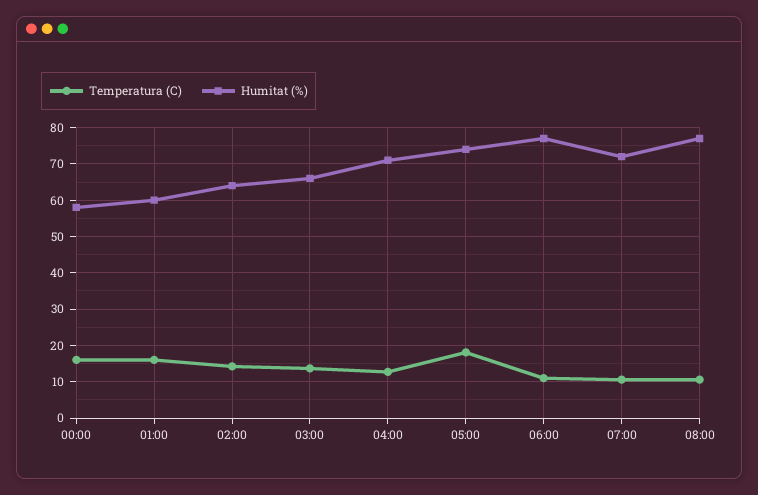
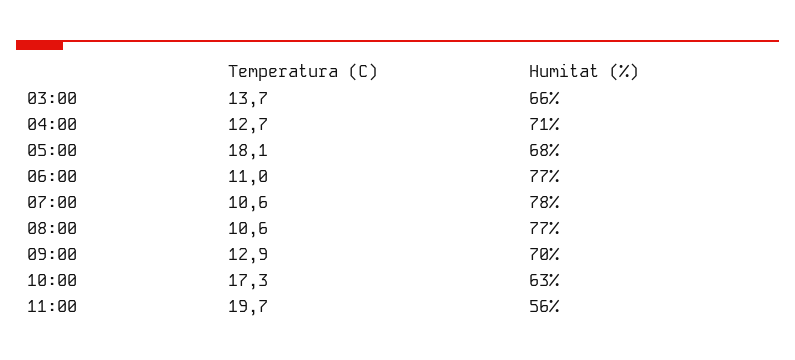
Temperatura (C), 00:00: 16 -> none
Humitat (%), 00:00: 58 -> none
Temperatura (C), 01:00: 16 -> none
Humitat (%), 01:00: 60 -> none
Temperatura (C), 02:00: 14 -> none
Humitat (%), 02:00: 64 -> none
Humitat (%), 05:00: 74 -> 68
Humitat (%), 07:00: 72 -> 78
Temperatura (C), 09:00: none -> 12.9
Humitat (%), 09:00: none -> 70
Temperatura (C), 10:00: none -> 17.3
Humitat (%), 10:00: none -> 63
Temperatura (C), 11:00: none -> 19.7
Humitat (%), 11:00: none -> 56

